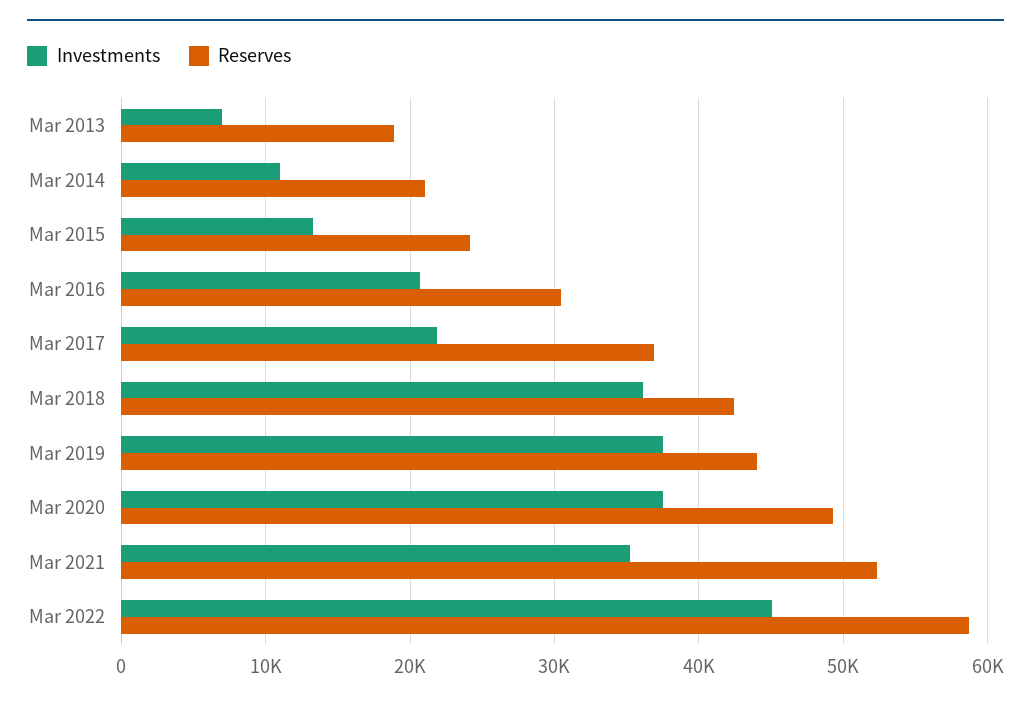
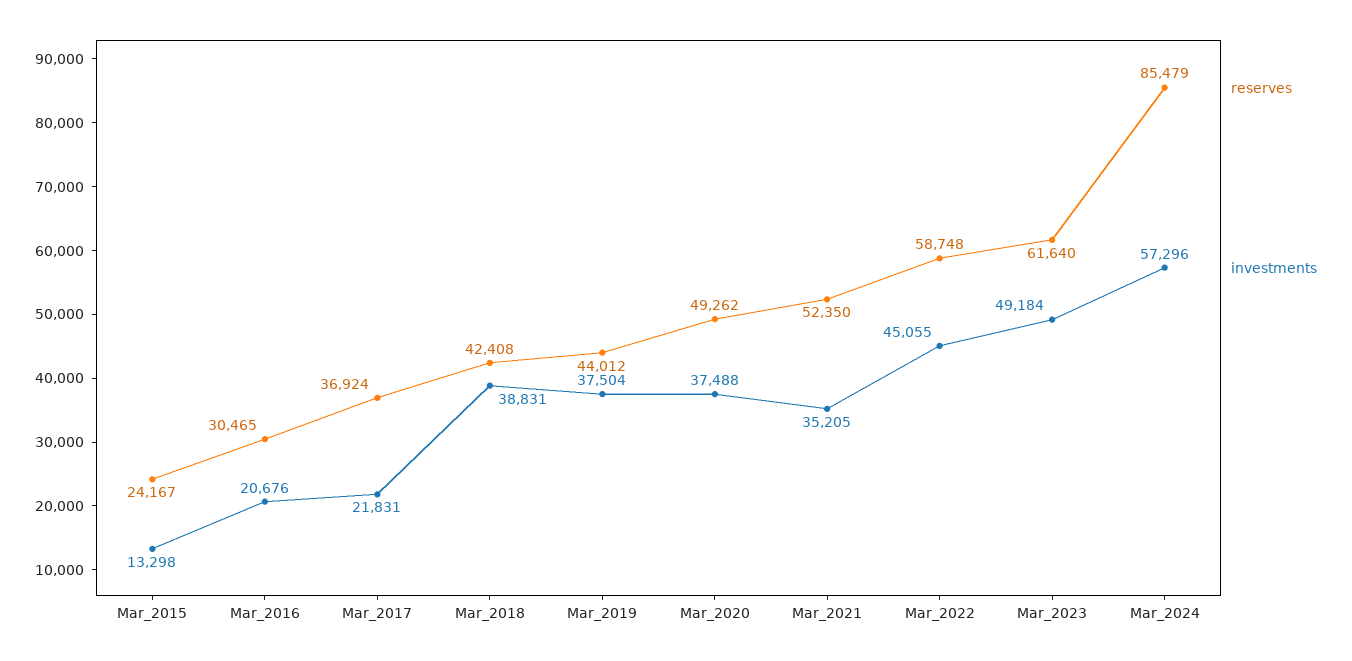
Investments, Mar 2013: 7000 -> none
Reserves, Mar 2013: 19000 -> none
Investments, Mar 2014: 11000 -> none
Reserves, Mar 2014: 21000 -> none
Investments, Mar 2018: 36000 -> 38831
Reserves, Mar_2023: none -> 61640
Investments, Mar_2023: none -> 49184
Reserves, Mar_2024: none -> 85479
Investments, Mar_2024: none -> 57296

